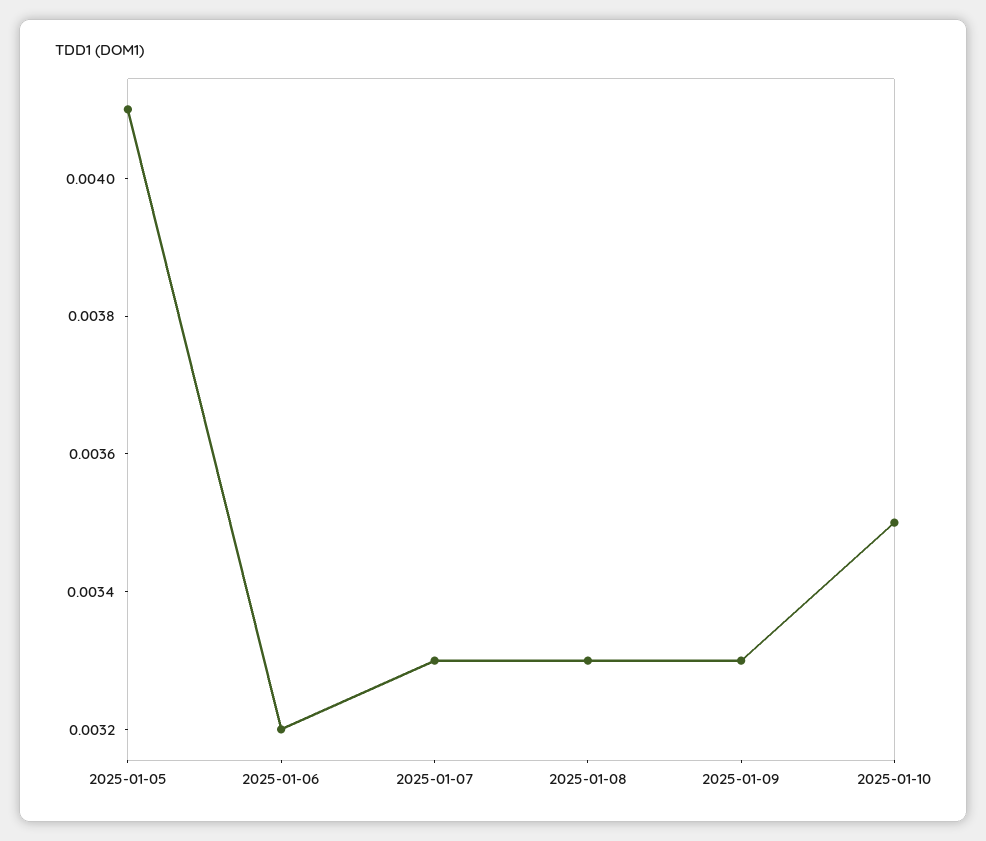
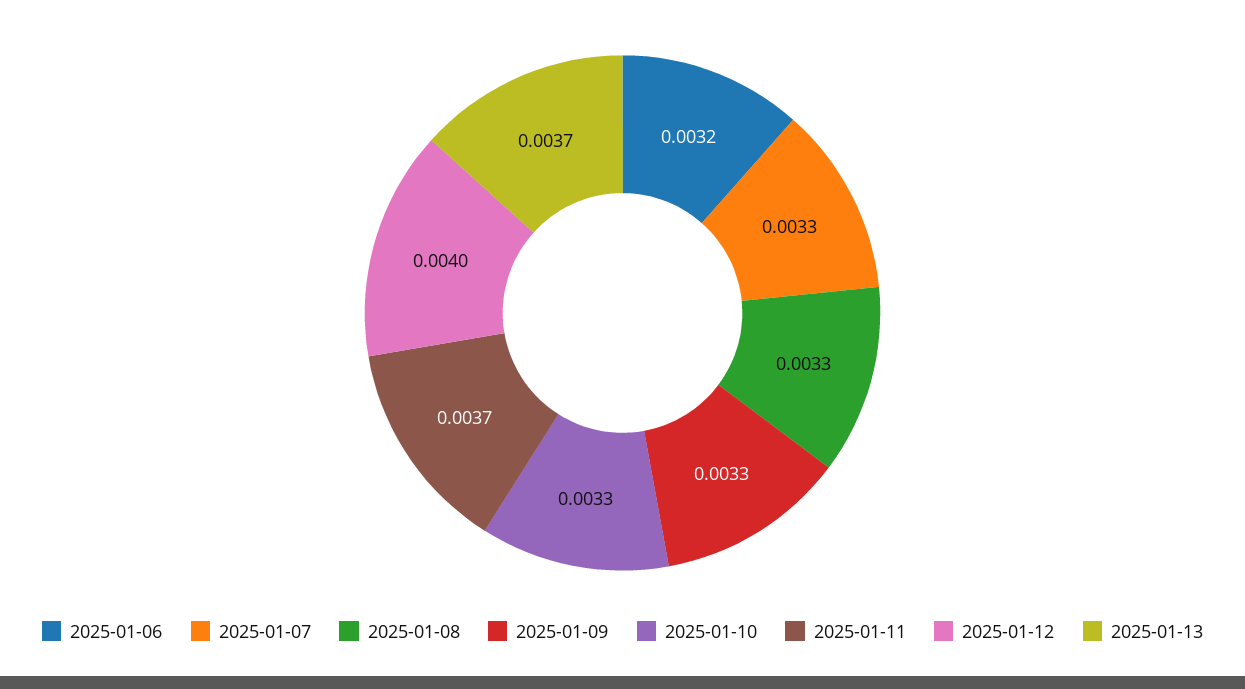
2025-01-05: 0.0041 -> none
2025-01-10: 0.0035 -> 0.0033
2025-01-11: none -> 0.0037
2025-01-12: none -> 0.004
2025-01-13: none -> 0.0037

